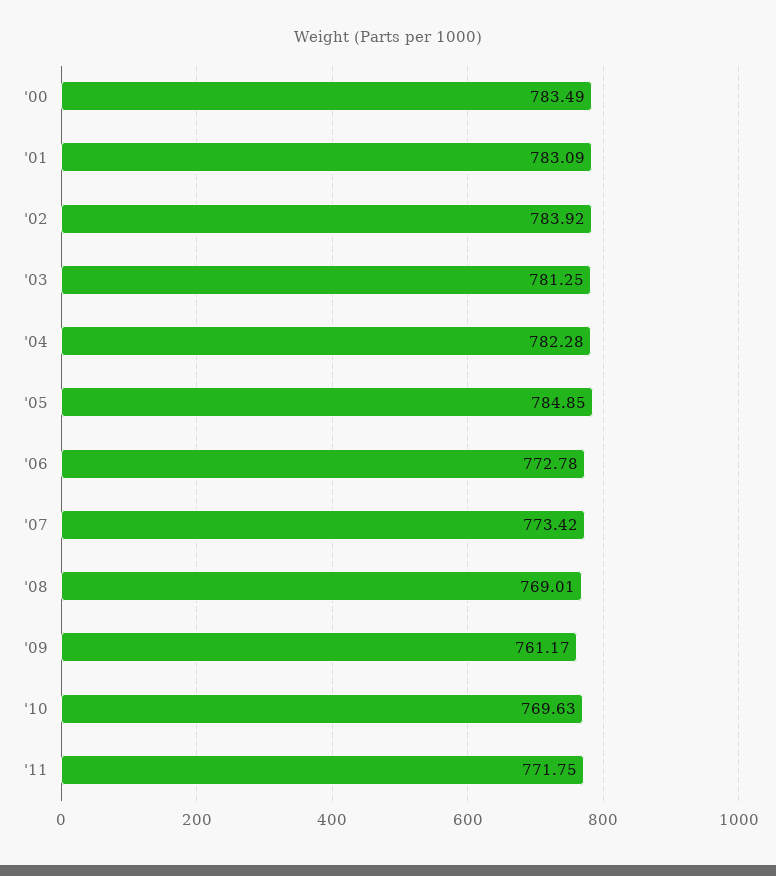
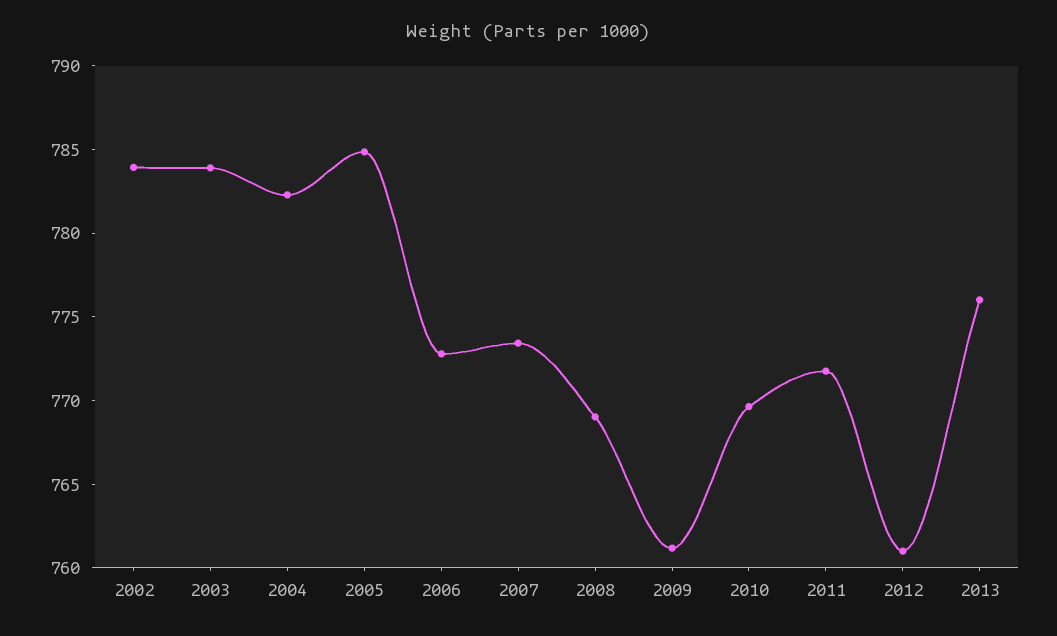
'00: 783.49 -> none
'01: 783.09 -> none
'03: 781.25 -> 784
2012: none -> 761
2013: none -> 776

